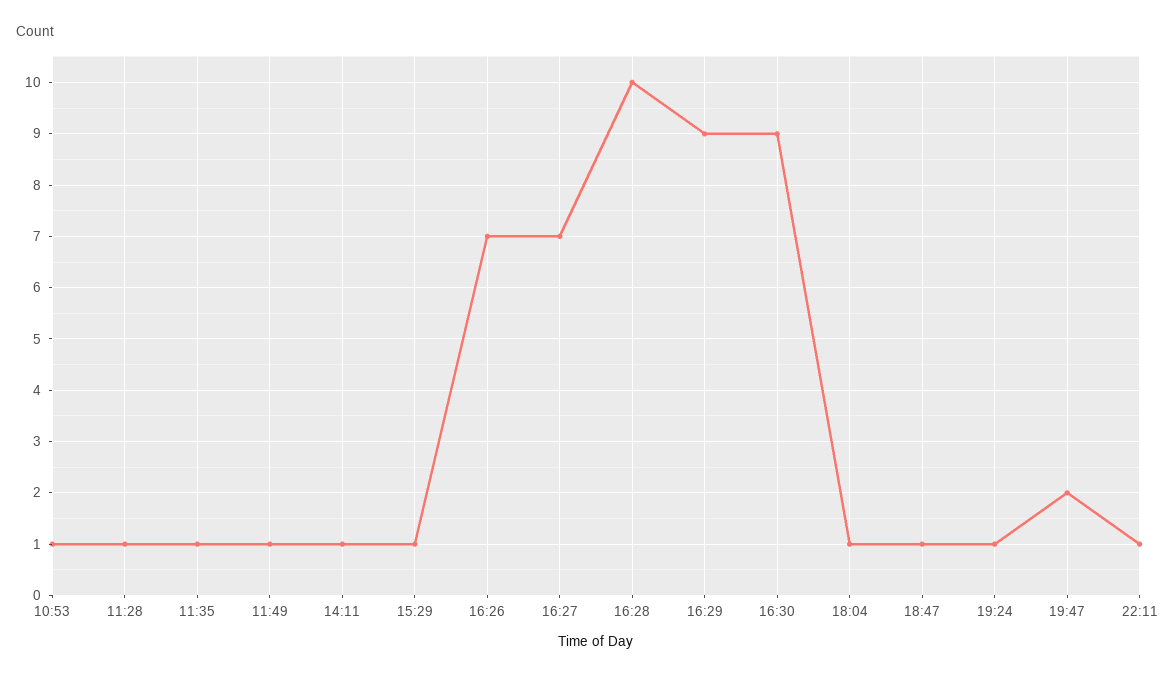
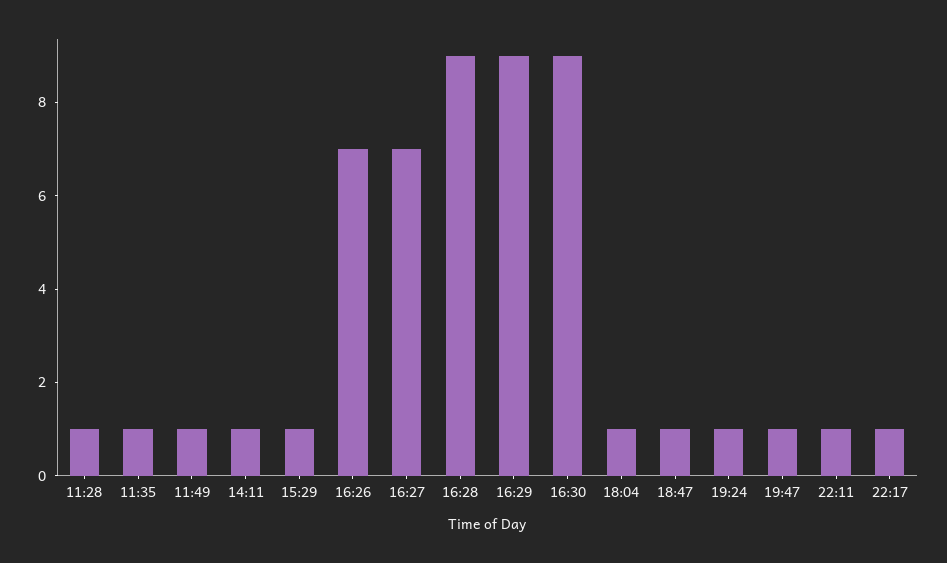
10:53: 1 -> none
16:28: 10 -> 9
19:47: 2 -> 1
22:17: none -> 1

